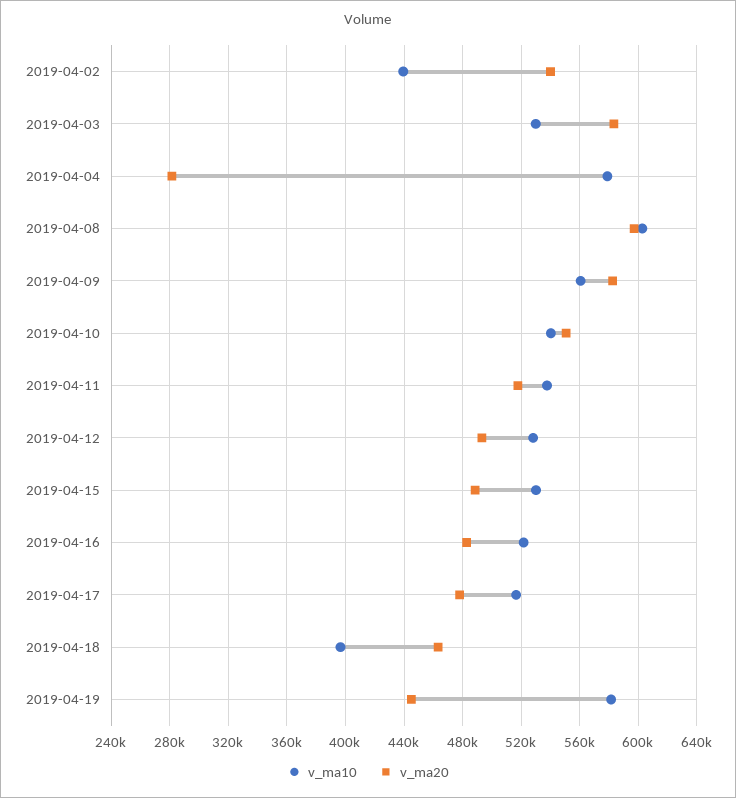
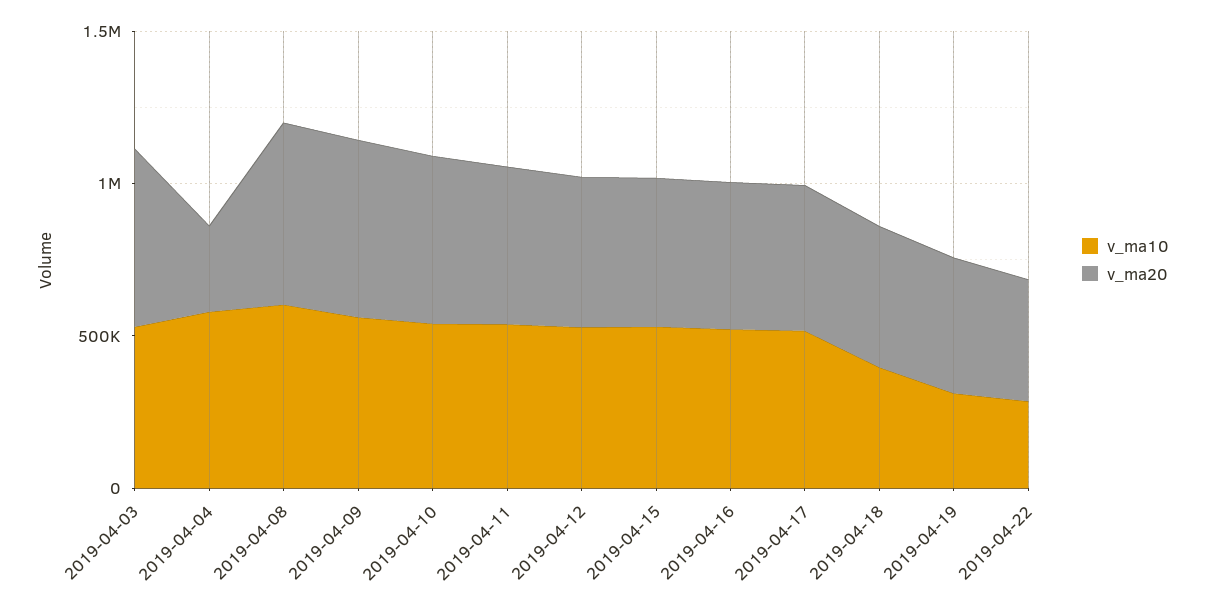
v_ma10, 2019-04-02: 440000 -> none
v_ma20, 2019-04-02: 540000 -> none
v_ma10, 2019-04-19: 580000 -> 300000
v_ma10, 2019-04-22: none -> 300000
v_ma20, 2019-04-22: none -> 400000

